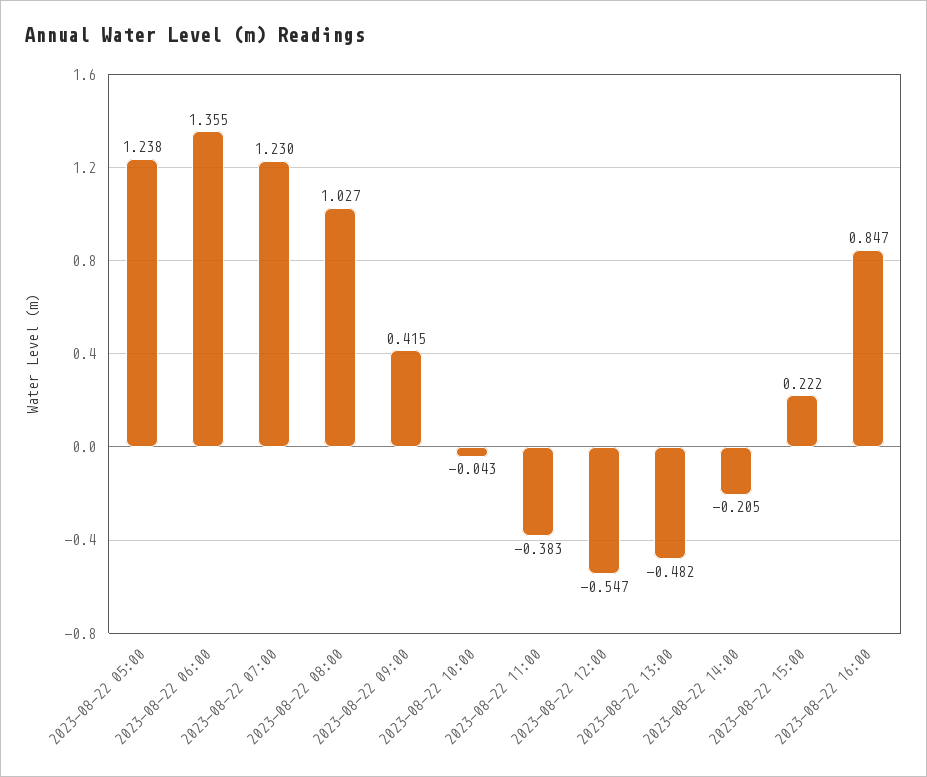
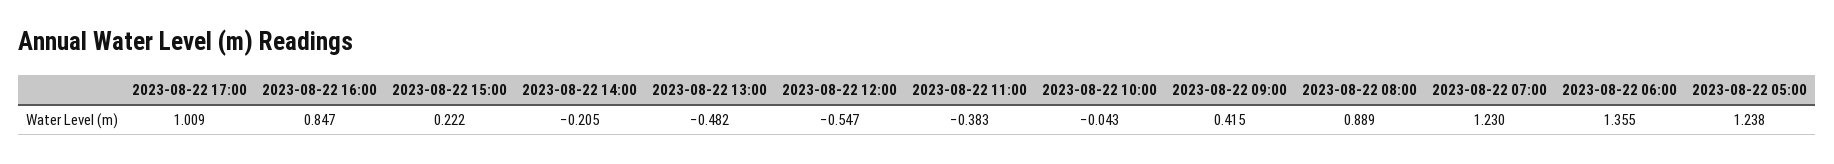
2023-08-22 08:00: 1.027 -> 0.889
2023-08-22 17:00: none -> 1.009

